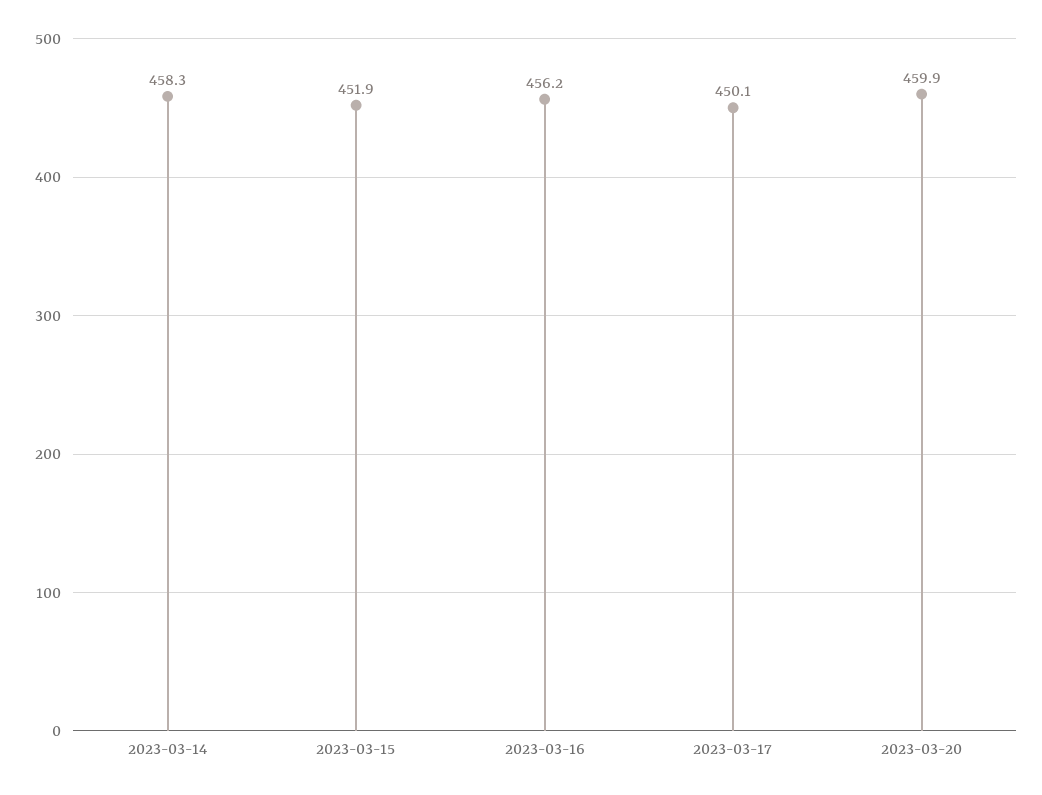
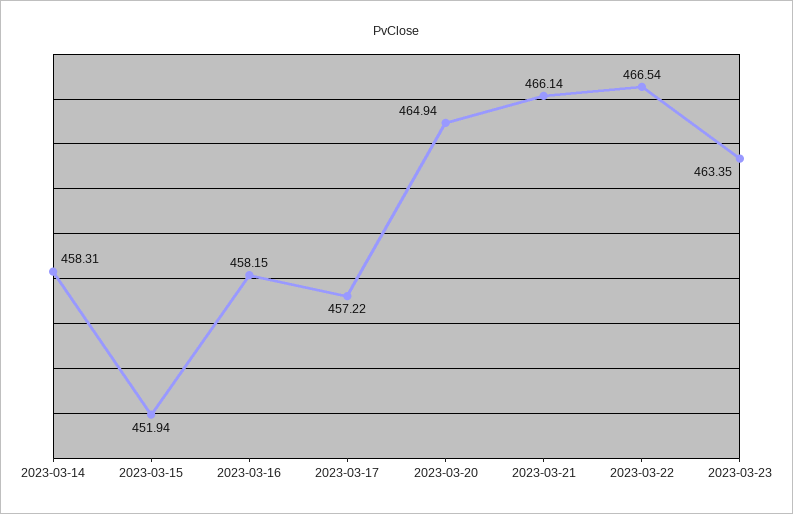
2023-03-16: 456.2 -> 458.15
2023-03-17: 450.1 -> 457.22
2023-03-20: 459.9 -> 464.94
2023-03-21: none -> 466.14
2023-03-22: none -> 466.54
2023-03-23: none -> 463.35

